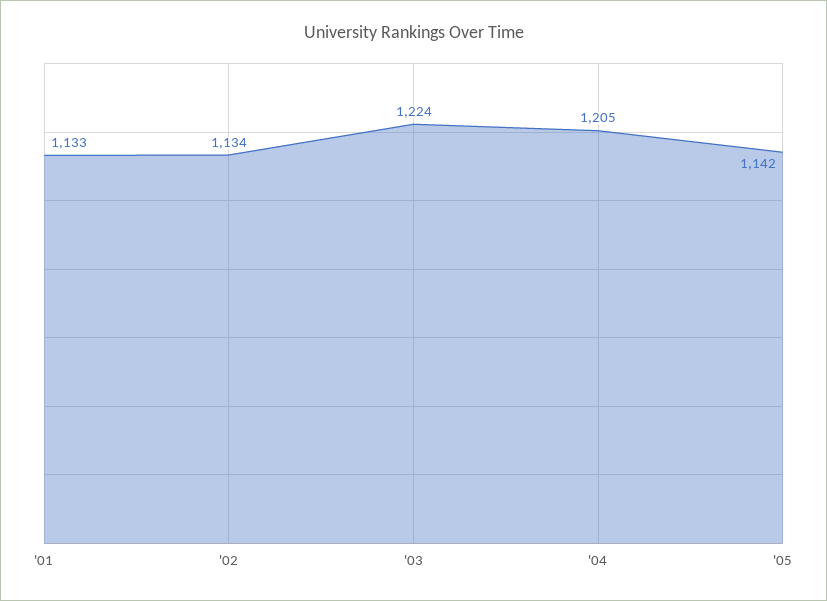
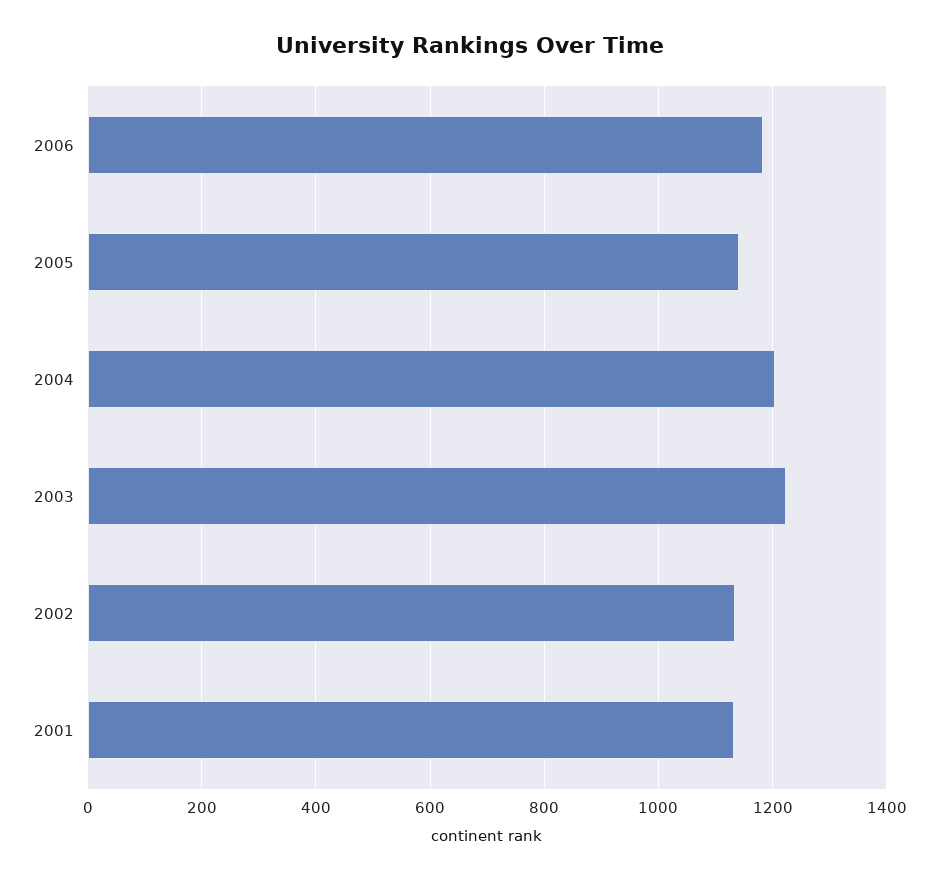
2006: none -> 1180

